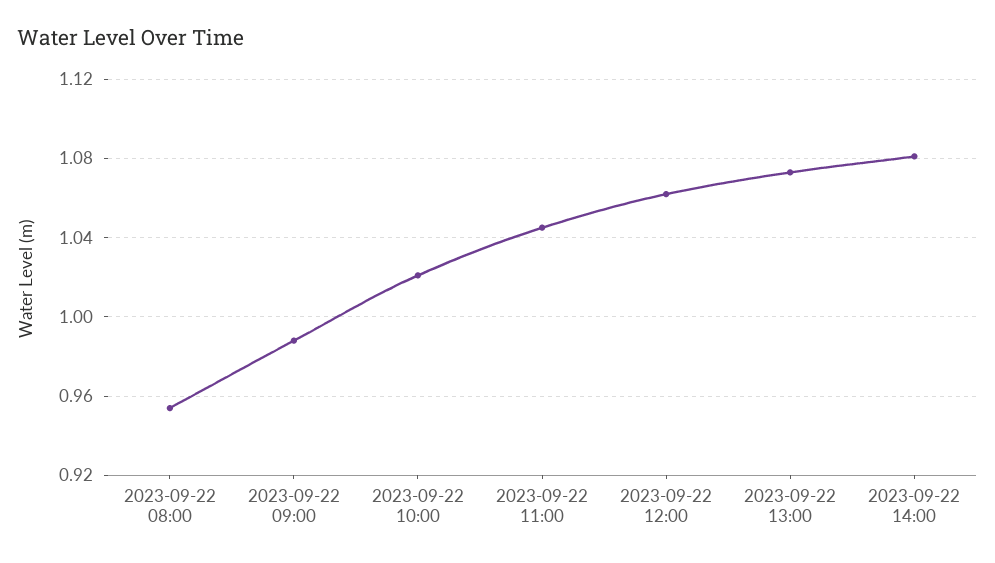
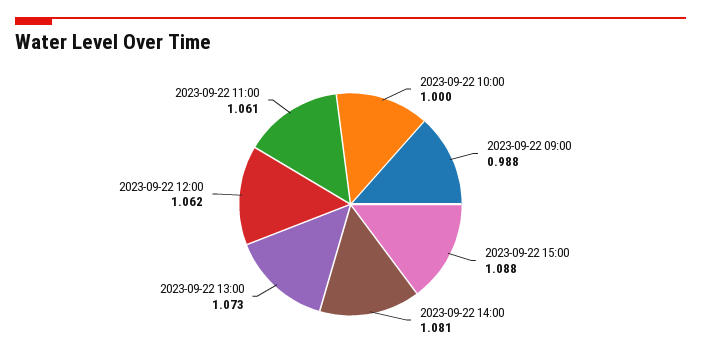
2023-09-22 08:00: 0.955 -> none
2023-09-22 10:00: 1.02 -> 1
2023-09-22 11:00: 1.045 -> 1.061
2023-09-22 15:00: none -> 1.088

